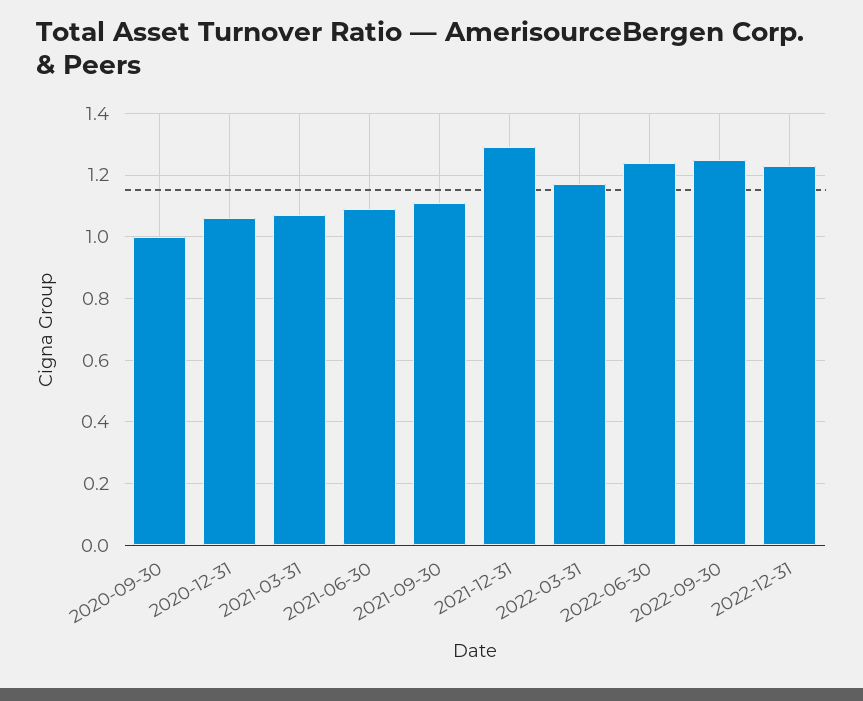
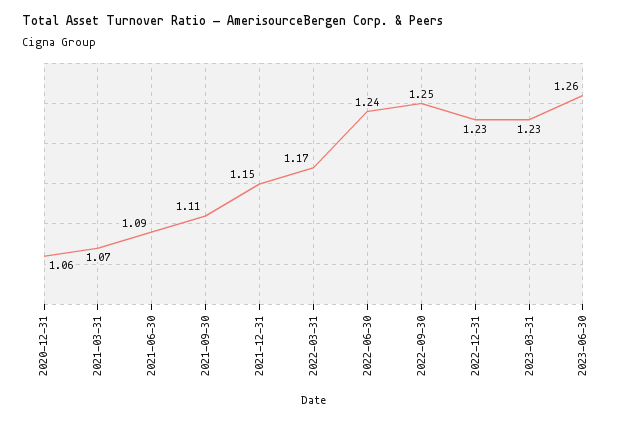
2020-09-30: 1 -> none
2021-12-31: 1.3 -> 1.15
2023-03-31: none -> 1.23
2023-06-30: none -> 1.26

